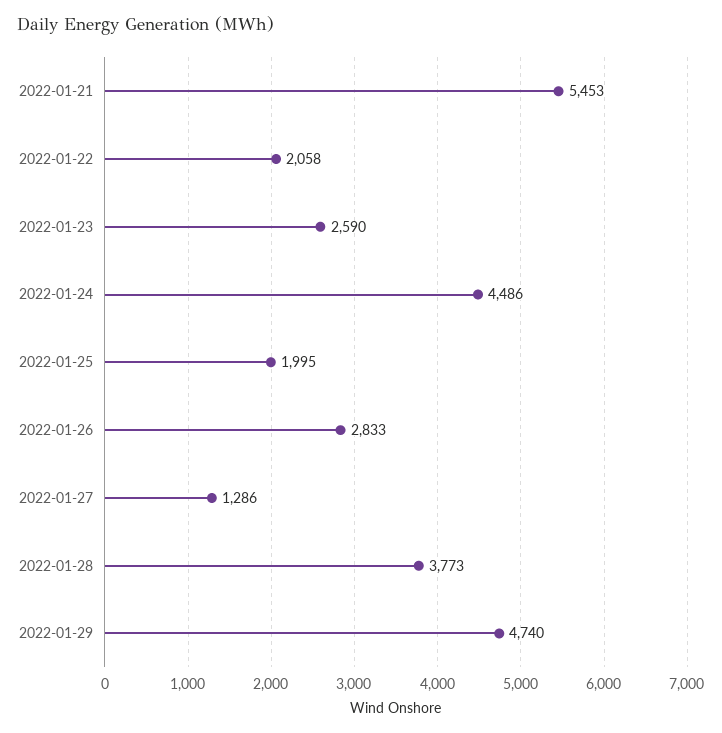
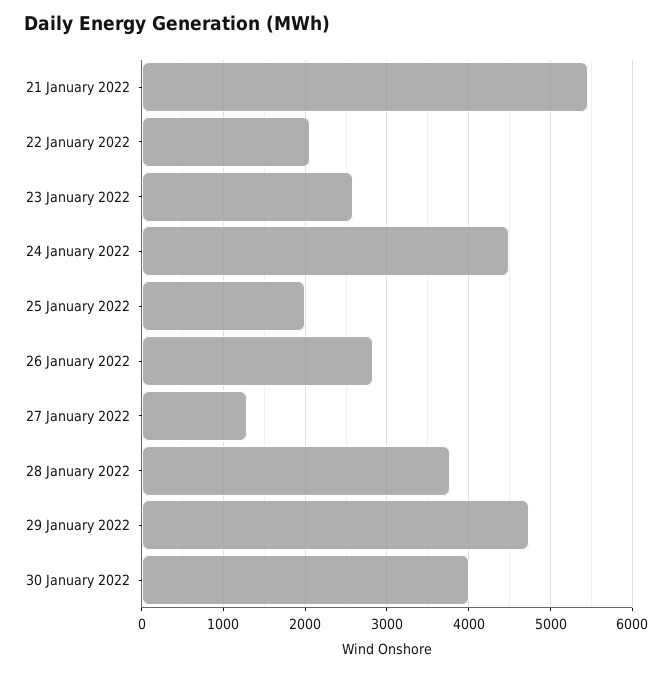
30 January 2022: none -> 4000

